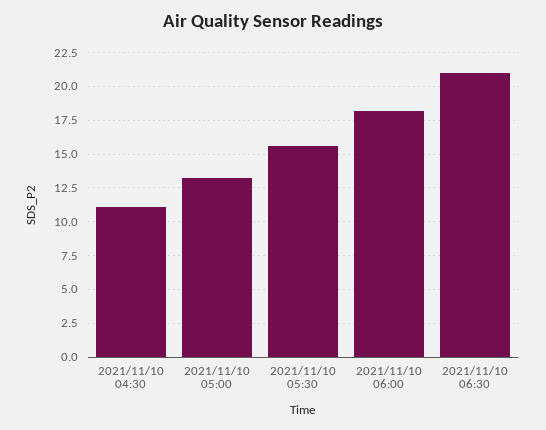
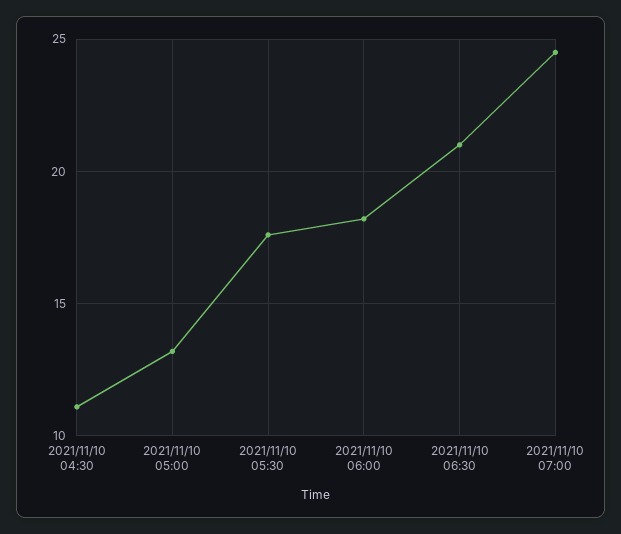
2021/11/10 05:30: 15.5 -> 17.5
2021/11/10 07:00: none -> 24.5

